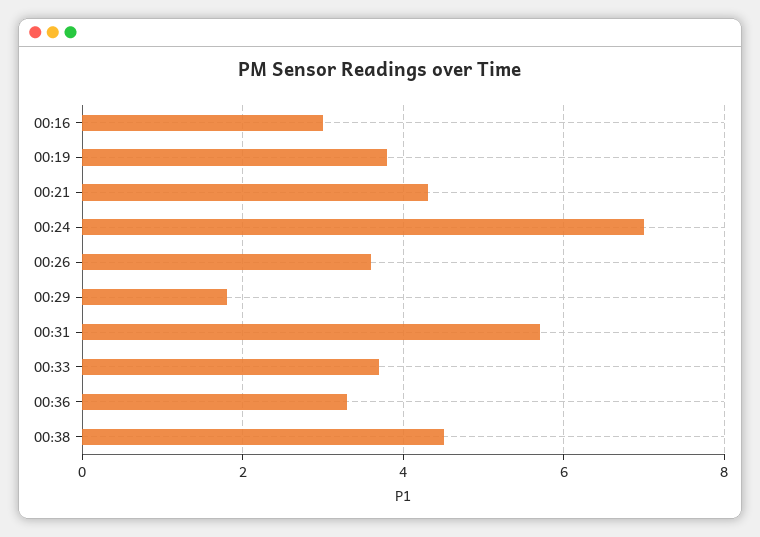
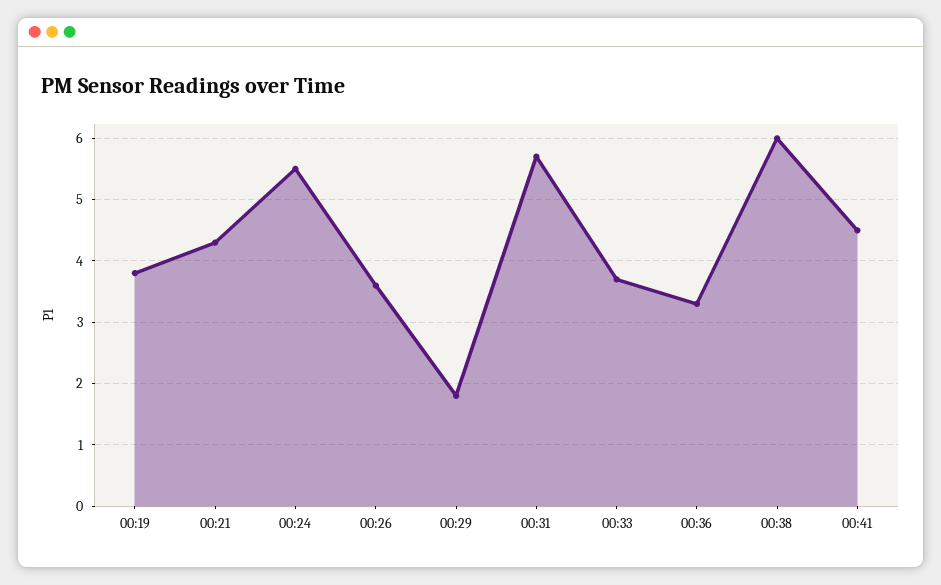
00:16: 3 -> none
00:24: 7 -> 5.5
00:38: 4.5 -> 6
00:41: none -> 4.5

